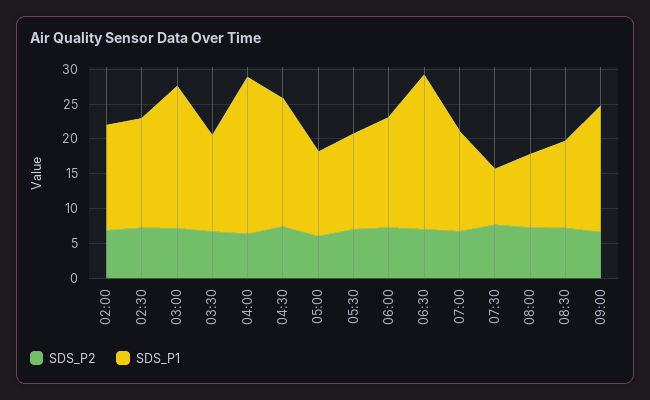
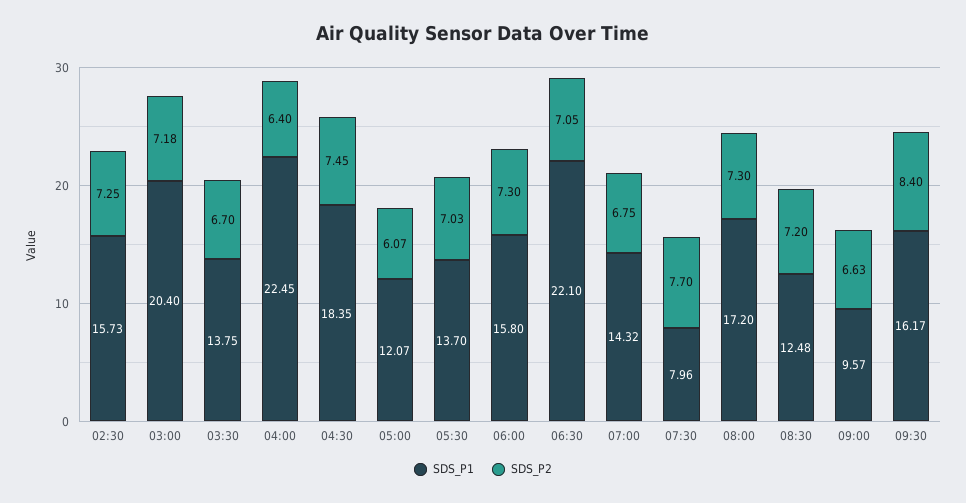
SDS_P2, 02:00: 7.5 -> none
SDS_P1, 02:00: 15 -> none
SDS_P1, 08:00: 10 -> 17.2
SDS_P1, 09:00: 17.5 -> 9.57
SDS_P1, 09:30: none -> 16.17
SDS_P2, 09:30: none -> 8.4

